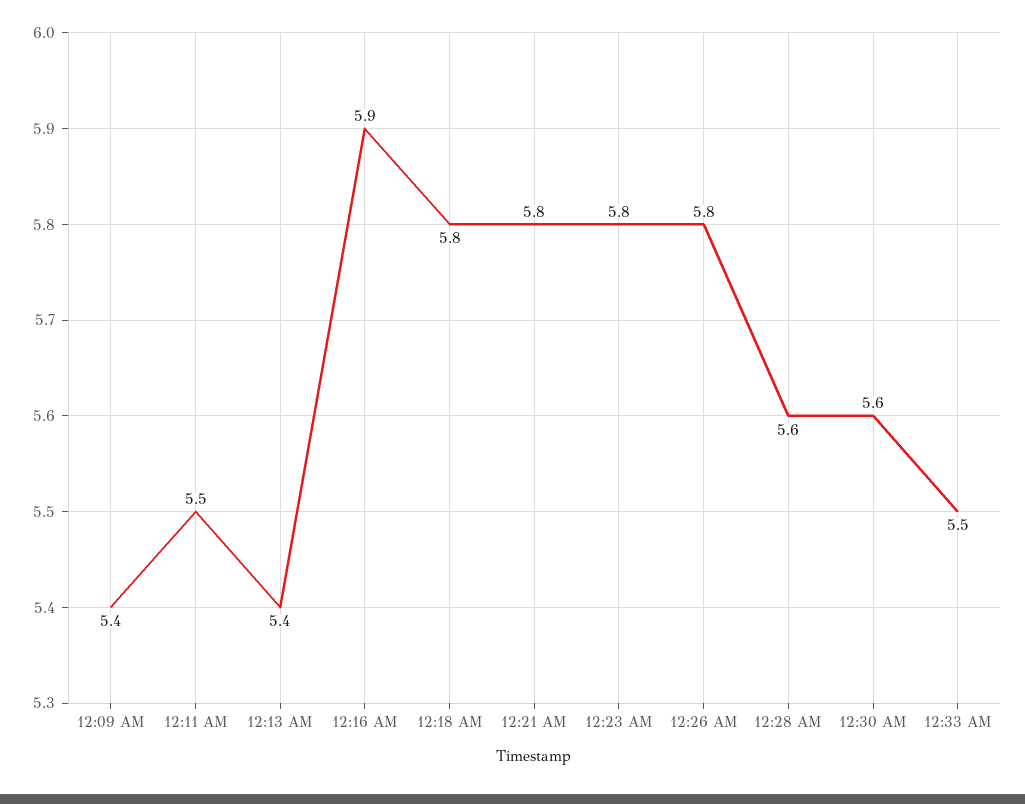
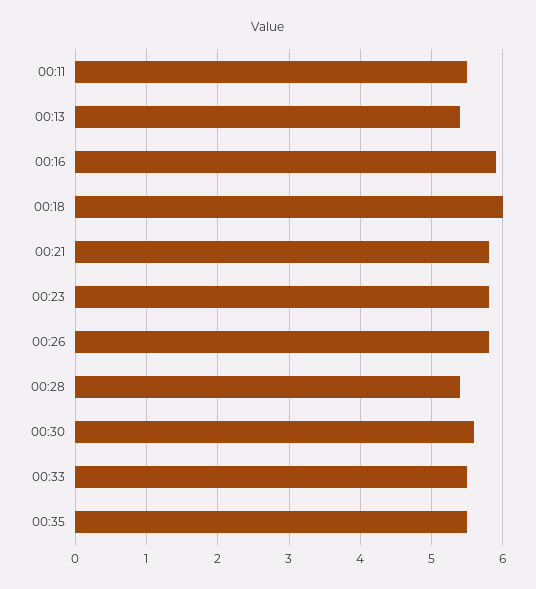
12:09 AM: 5.4 -> none
12:18 AM: 5.8 -> 6
12:28 AM: 5.6 -> 5.4
00:35: none -> 5.5

